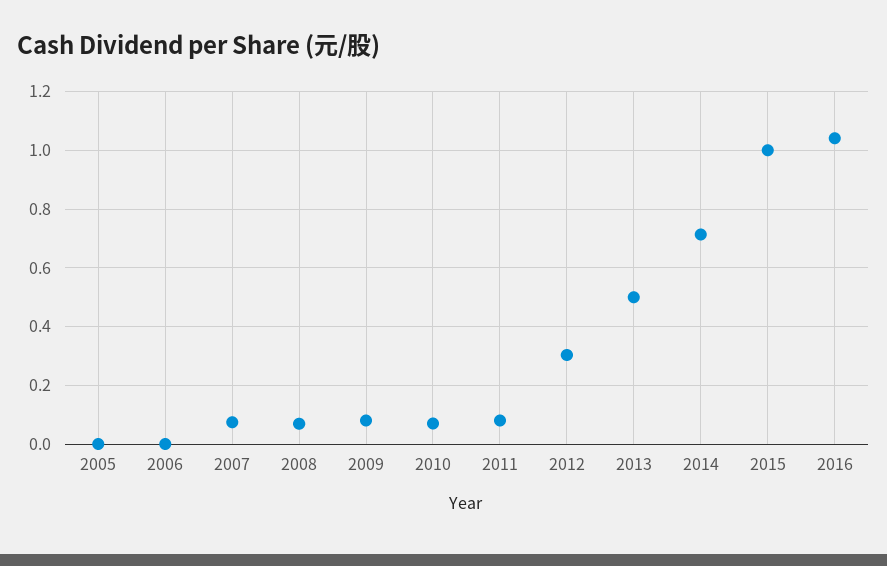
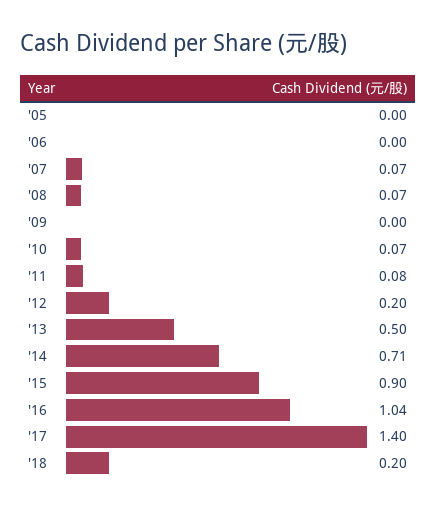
2009: 0.075 -> 0
2012: 0.3 -> 0.2
2015: 1 -> 0.9
'17: none -> 1.4
'18: none -> 0.2

